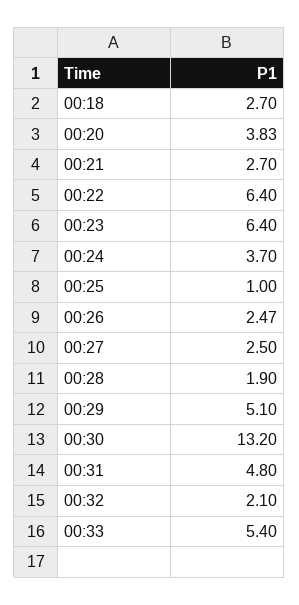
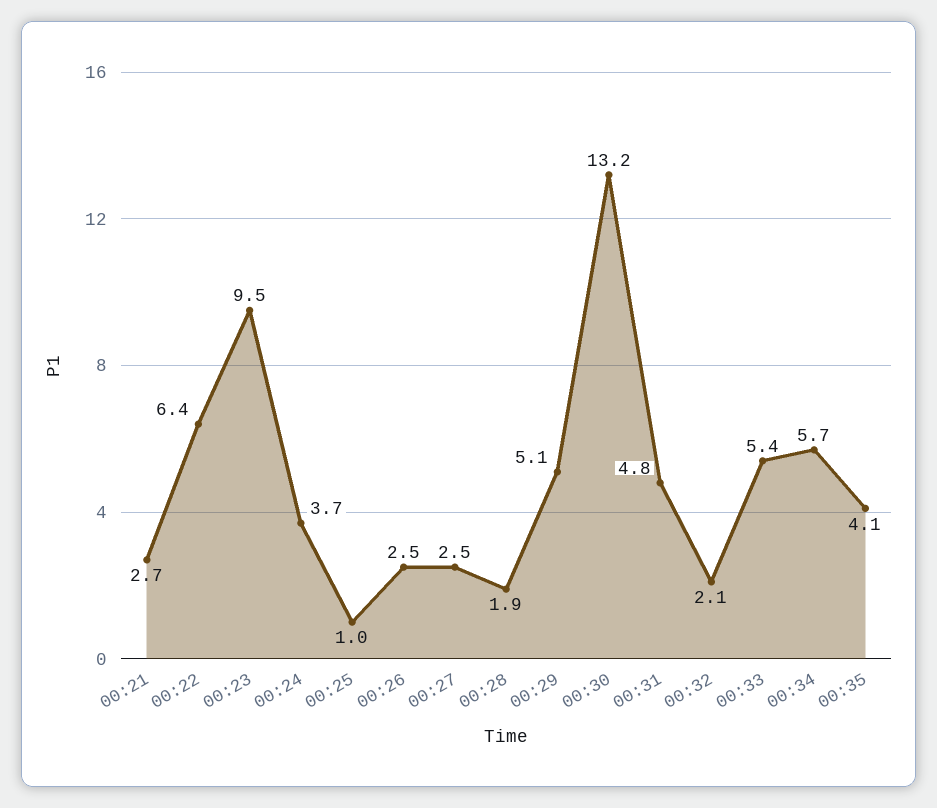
00:18: 2.7 -> none
00:20: 3.83 -> none
00:23: 6.4 -> 9.5
00:34: none -> 5.7
00:35: none -> 4.1

